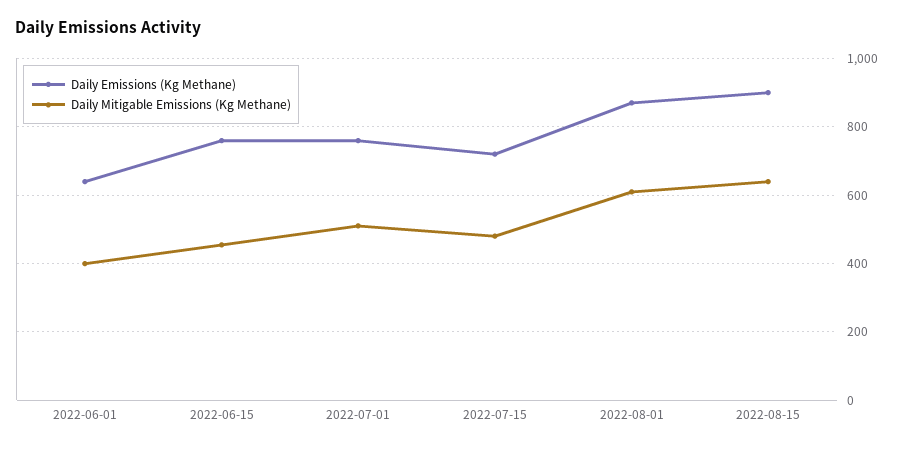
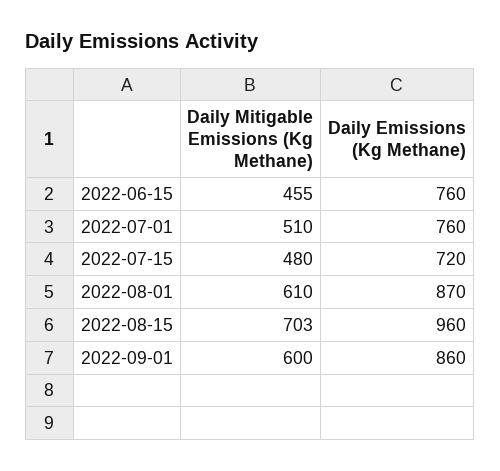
Daily Emissions (Kg Methane), 2022-06-01: 640 -> none
Daily Mitigable Emissions (Kg Methane), 2022-06-01: 400 -> none
Daily Emissions (Kg Methane), 2022-08-15: 900 -> 960
Daily Mitigable Emissions (Kg Methane), 2022-08-15: 640 -> 703
Daily Mitigable Emissions (Kg Methane), 2022-09-01: none -> 600
Daily Emissions (Kg Methane), 2022-09-01: none -> 860

